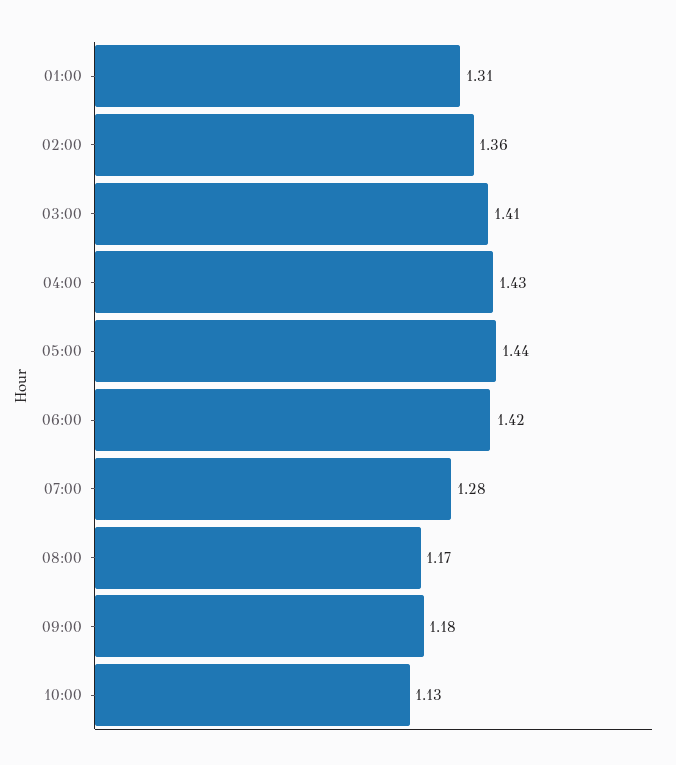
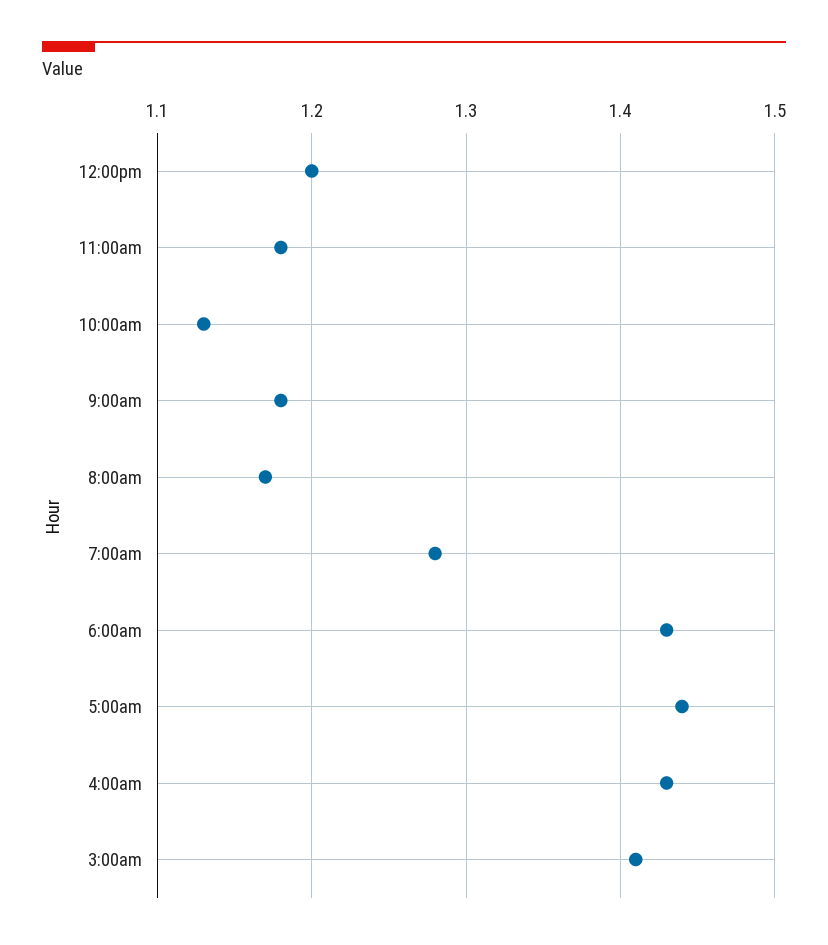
01:00: 1.31 -> none
02:00: 1.36 -> none
06:00: 1.42 -> 1.43
12:00pm: none -> 1.2
11:00am: none -> 1.18

